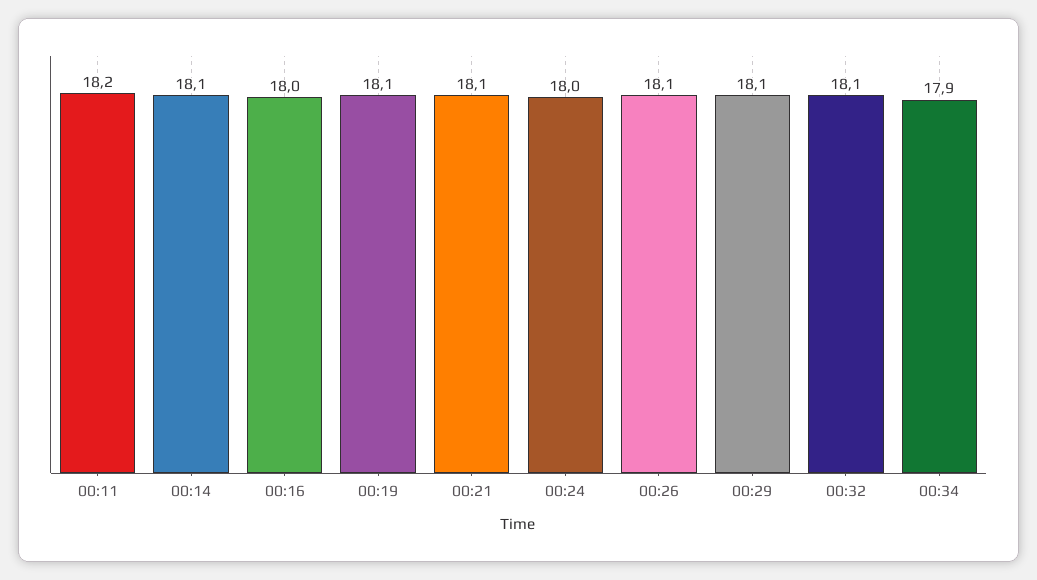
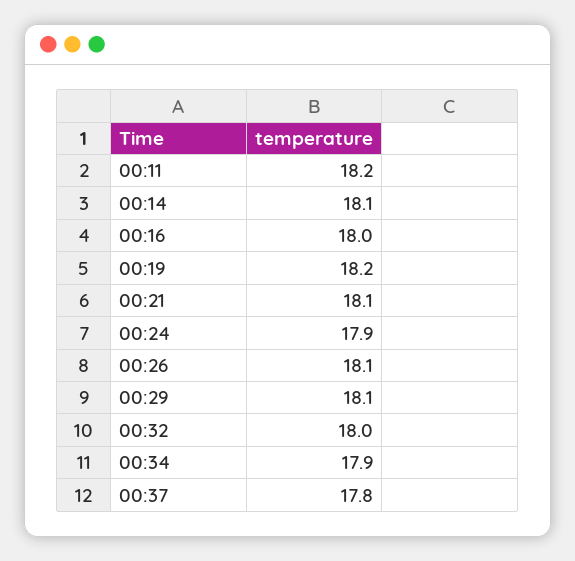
00:19: 18.1 -> 18.2
00:24: 18 -> 17.9
00:32: 18.1 -> 18
00:37: none -> 17.8

